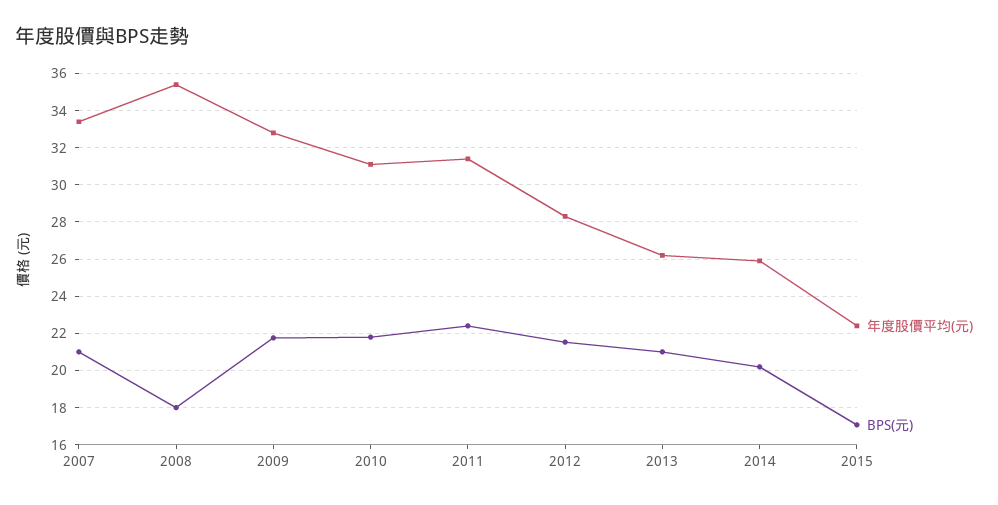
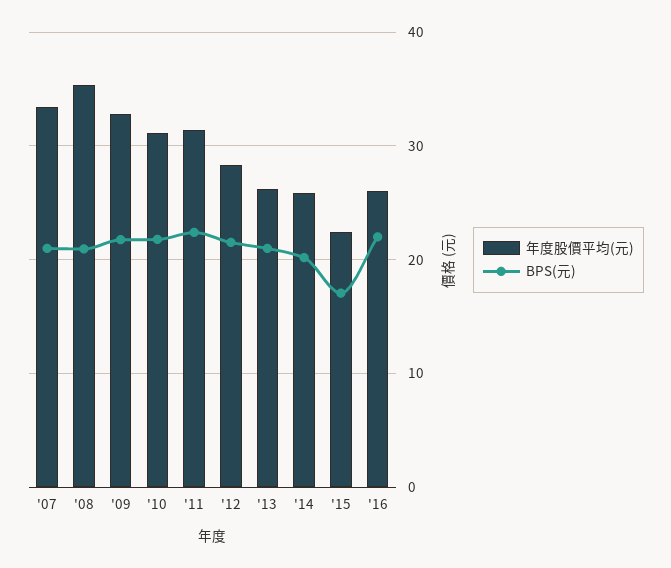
BPS(元), 2008: 18 -> 21
年度股價平均(元), '16: none -> 26
BPS(元), '16: none -> 22

